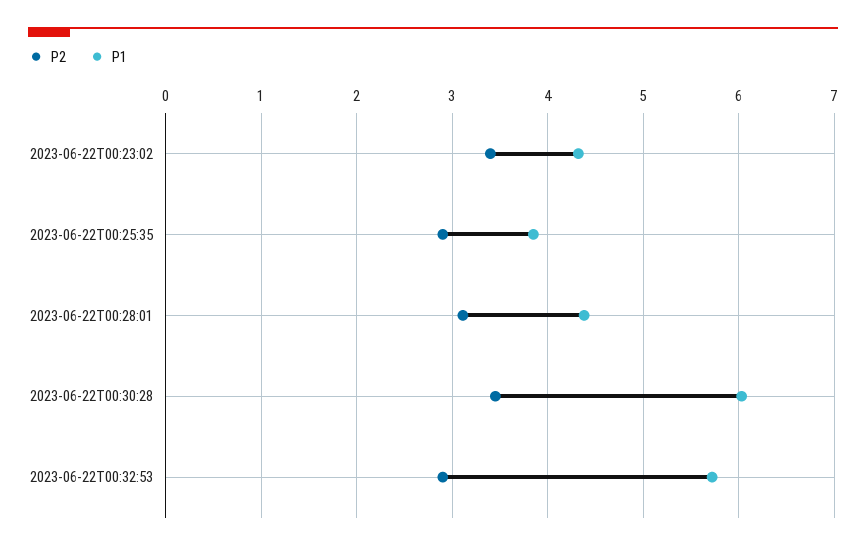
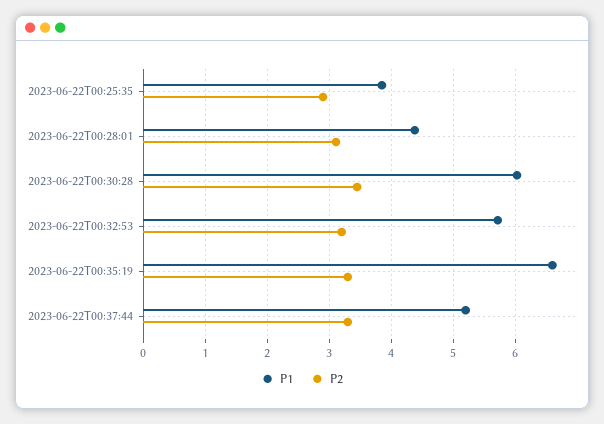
P2, 2023-06-22T00:23:02: 3.4 -> none
P1, 2023-06-22T00:23:02: 4.3 -> none
P2, 2023-06-22T00:32:53: 2.9 -> 3.2
P1, 2023-06-22T00:35:19: none -> 6.6
P2, 2023-06-22T00:35:19: none -> 3.3
P1, 2023-06-22T00:37:44: none -> 5.2
P2, 2023-06-22T00:37:44: none -> 3.3

